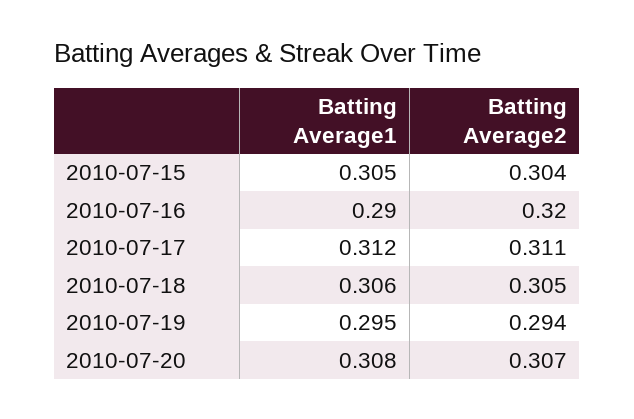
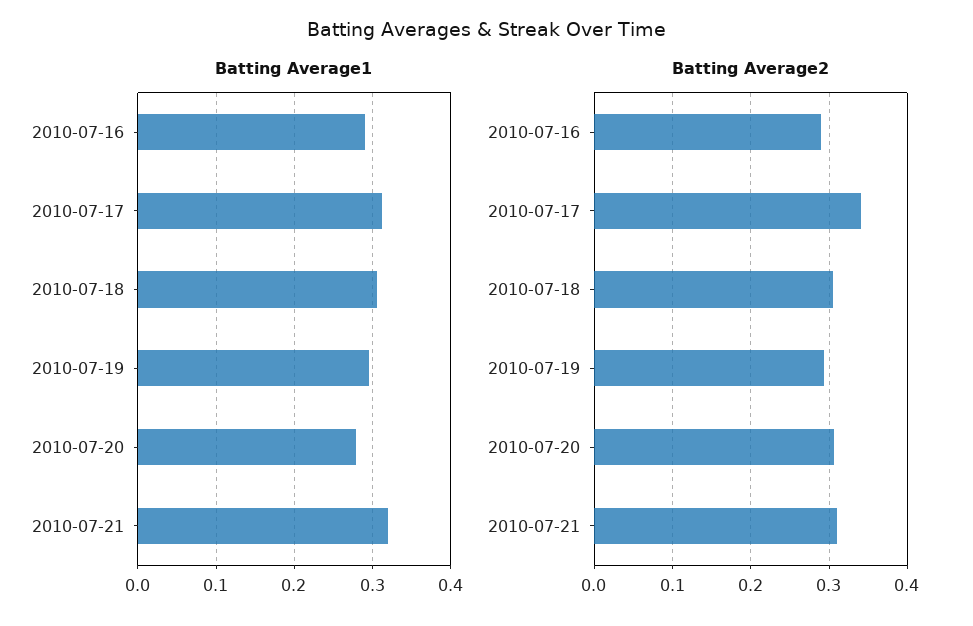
Batting Average1, 2010-07-15: 0.305 -> none
Batting Average2, 2010-07-15: 0.304 -> none
Batting Average2, 2010-07-16: 0.32 -> 0.29
Batting Average2, 2010-07-17: 0.311 -> 0.34
Batting Average1, 2010-07-20: 0.308 -> 0.28
Batting Average1, 2010-07-21: none -> 0.32
Batting Average2, 2010-07-21: none -> 0.31

